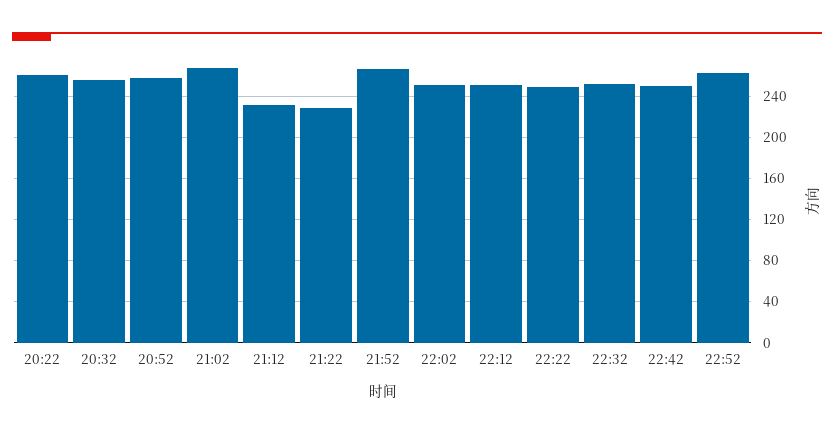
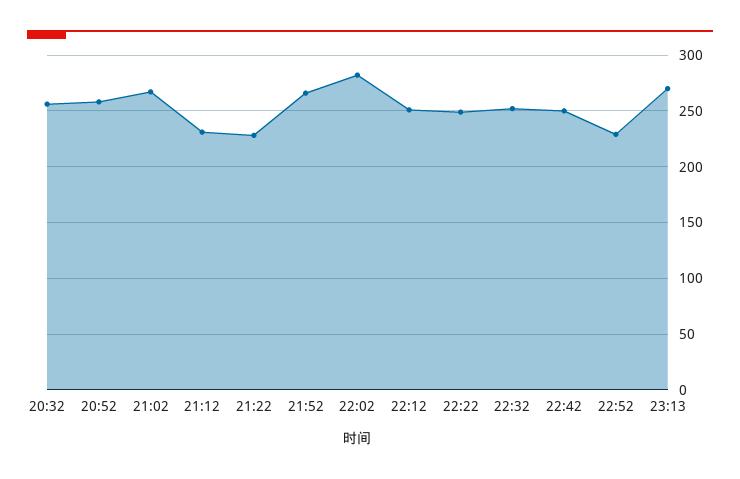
20:22: 260 -> none
22:02: 250 -> 280
22:52: 260 -> 230
23:13: none -> 270

